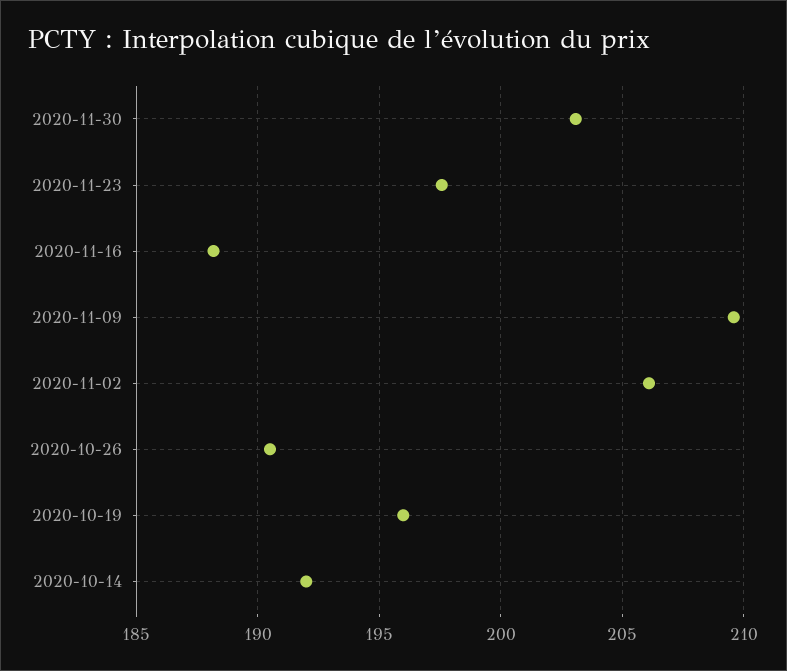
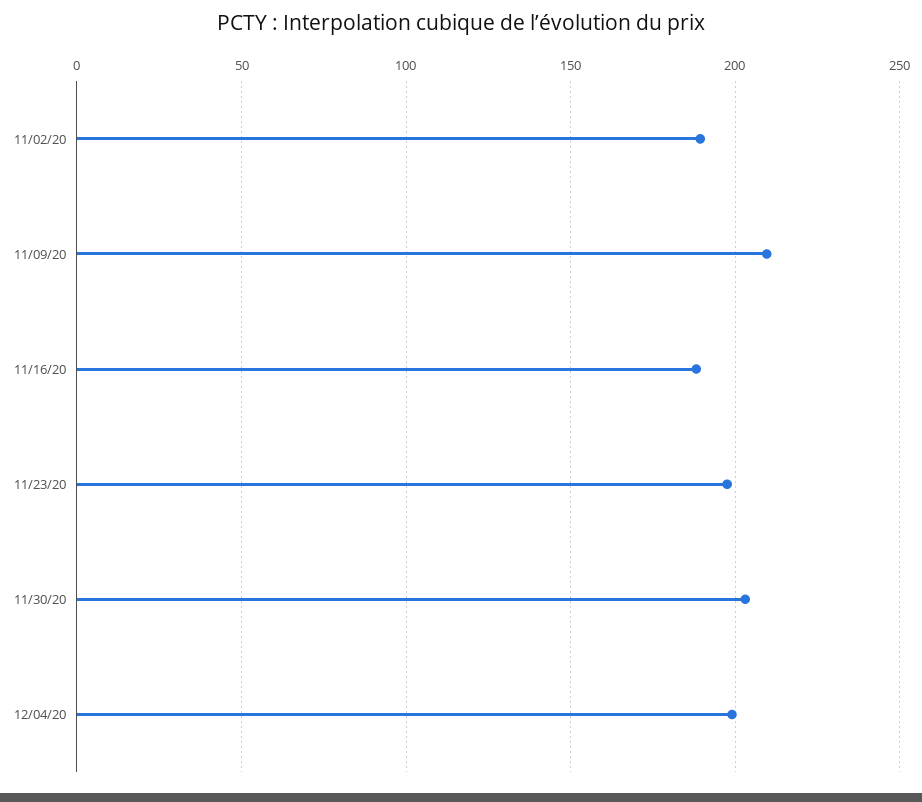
2020-11-02: 206 -> 190
2020-10-26: 190.5 -> none
2020-10-19: 196 -> none
2020-10-14: 192 -> none
12/04/20: none -> 200

